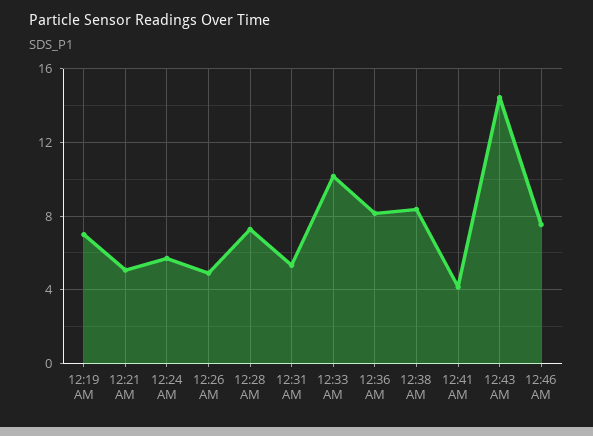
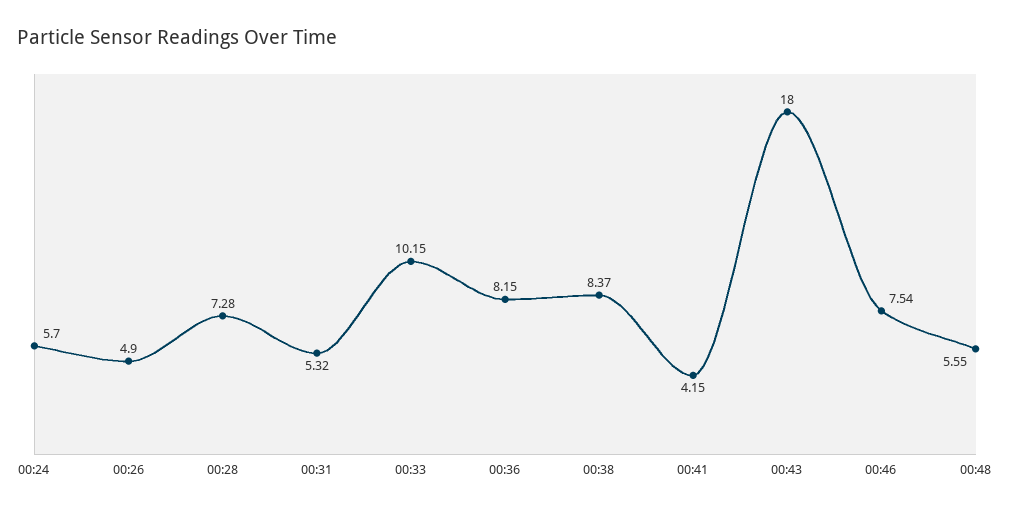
12:19 AM: 7 -> none
12:21 AM: 5 -> none
12:43 AM: 14.5 -> 18
00:48: none -> 5.55

